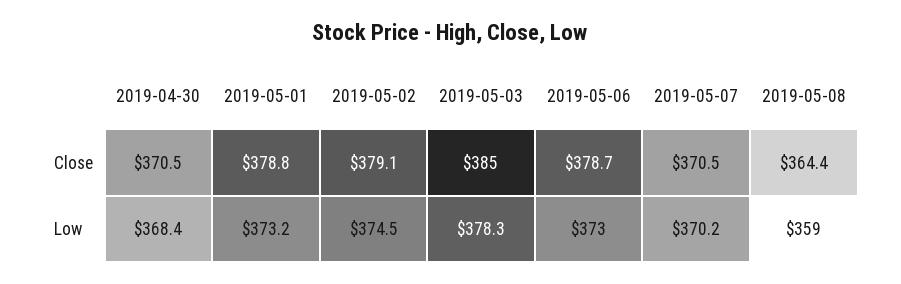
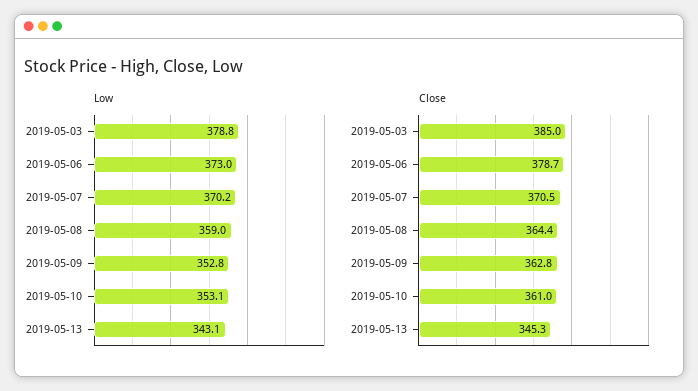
Close, 2019-04-30: 370.5 -> none
Close, 2019-05-01: 378.8 -> none
Close, 2019-05-02: 379.1 -> none
Low, 2019-04-30: 368.4 -> none
Low, 2019-05-01: 373.2 -> none
Low, 2019-05-02: 374.5 -> none
Low, 2019-05-03: 378.3 -> 378.8
Low, 2019-05-09: none -> 352.8
Low, 2019-05-10: none -> 353.1
Low, 2019-05-13: none -> 343.1
Close, 2019-05-09: none -> 362.8
Close, 2019-05-10: none -> 361
Close, 2019-05-13: none -> 345.3

